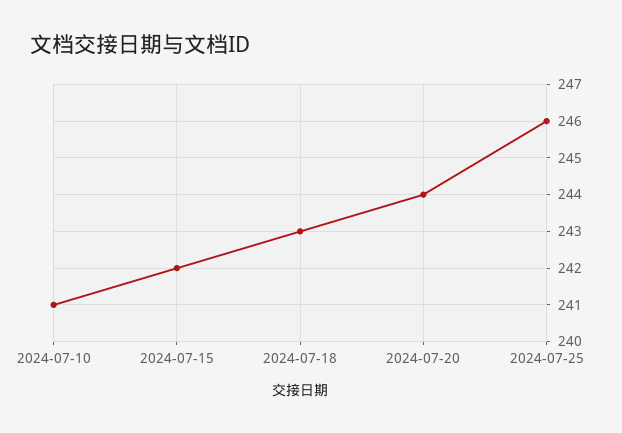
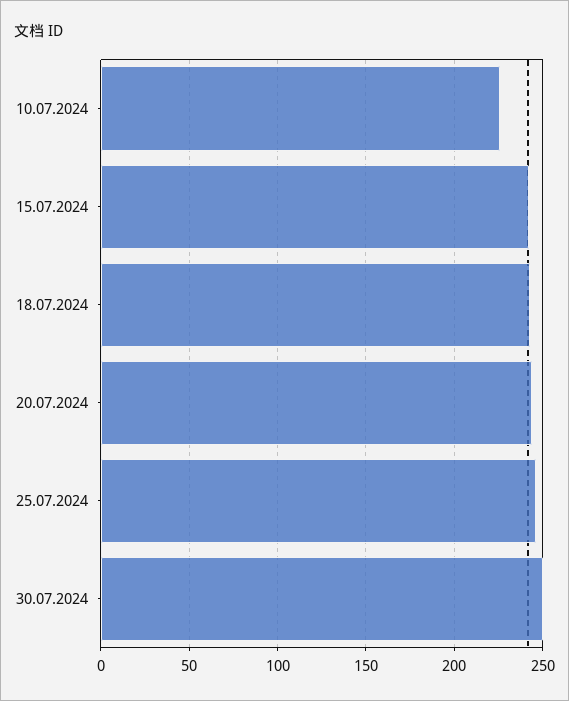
2024-07-10: 241 -> 225
30.07.2024: none -> 250

